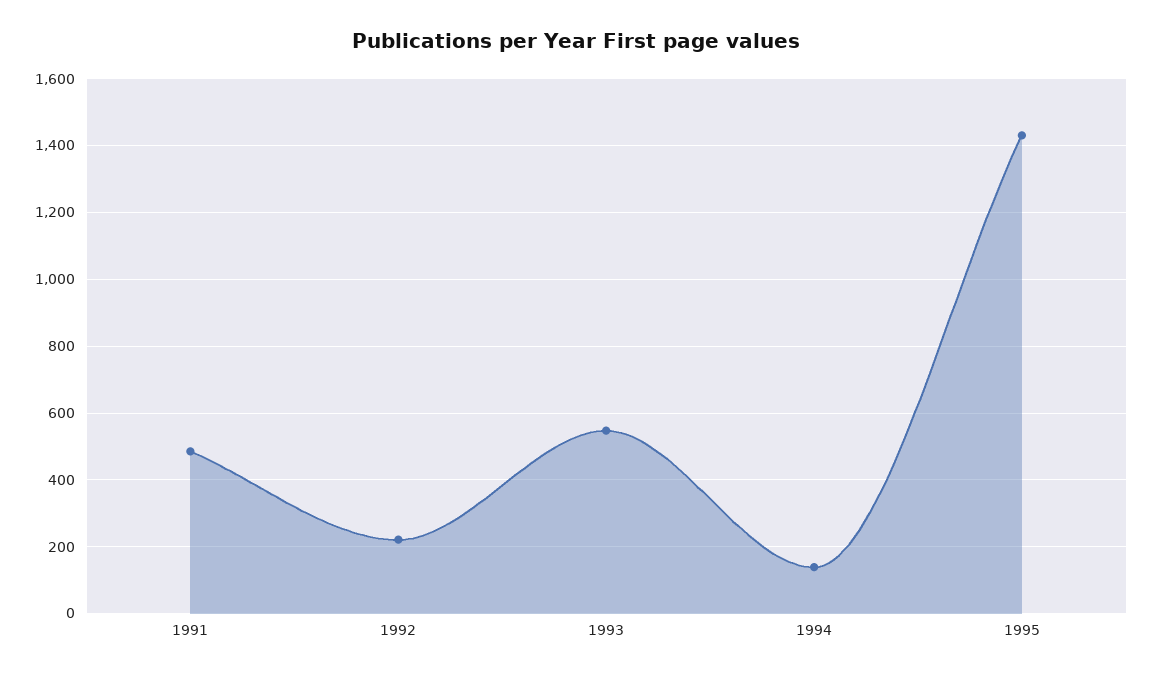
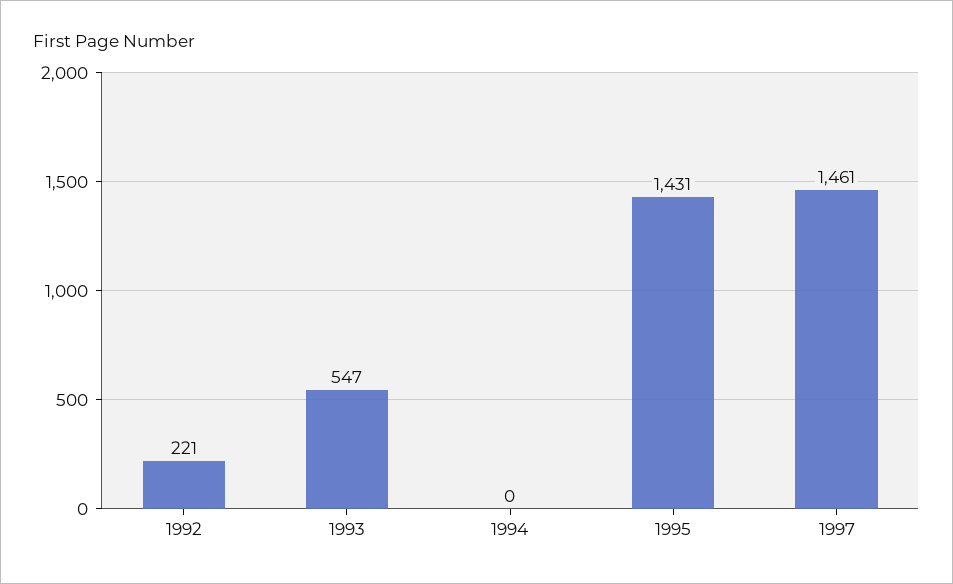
1991: 480 -> none
1994: 140 -> 0
1997: none -> 1461

